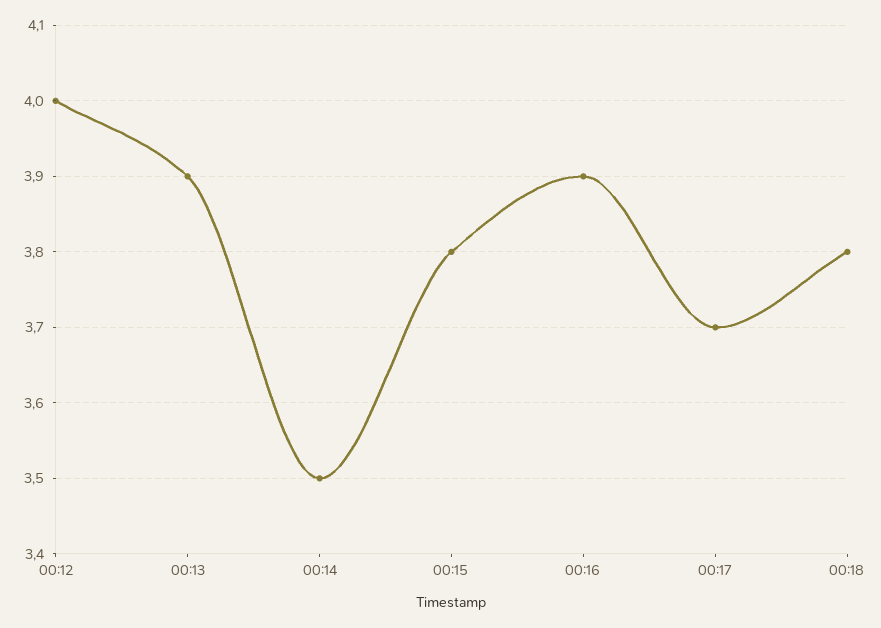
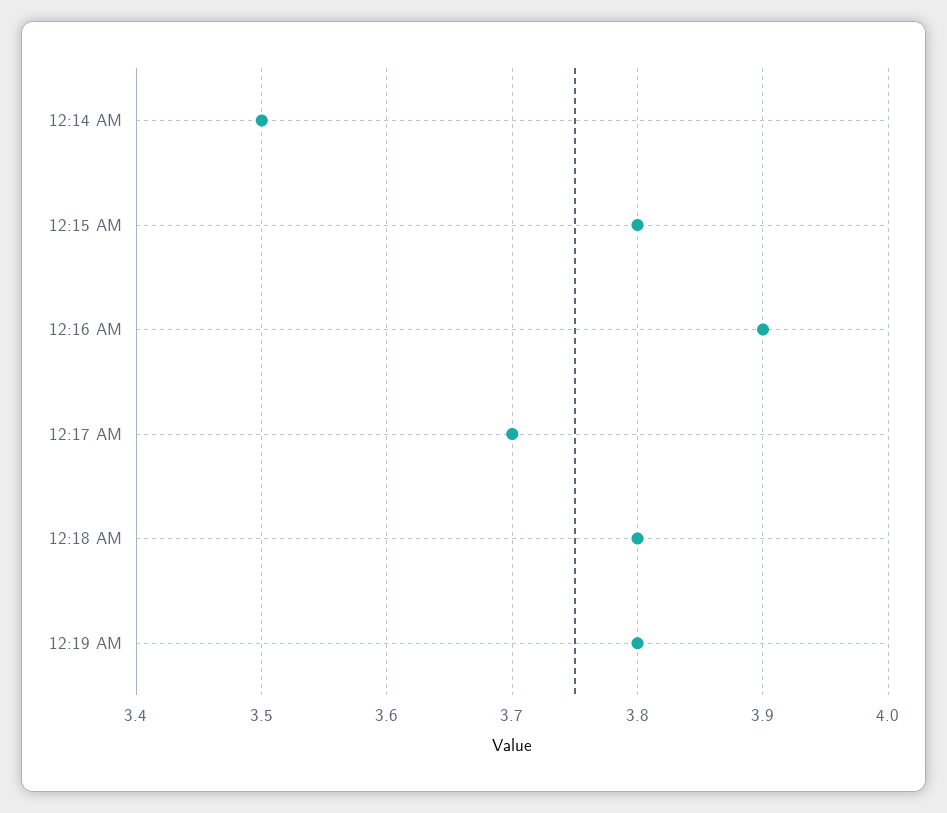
00:12: 4 -> none
00:13: 3.9 -> none
12:19 AM: none -> 3.8

